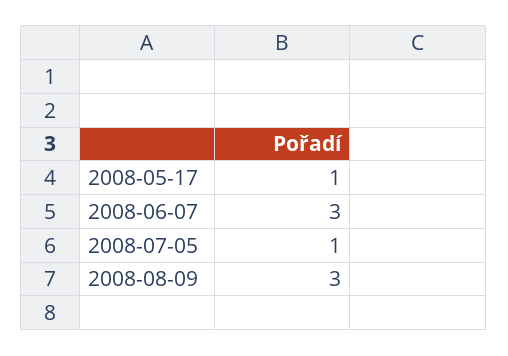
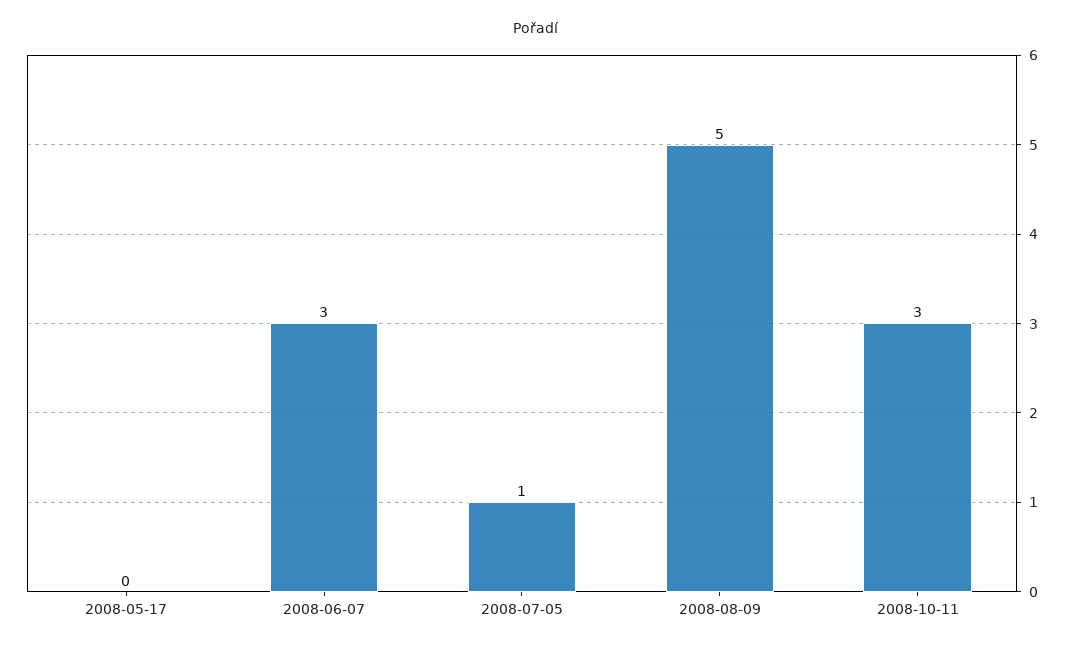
2008-05-17: 1 -> 0
2008-08-09: 3 -> 5
2008-10-11: none -> 3

